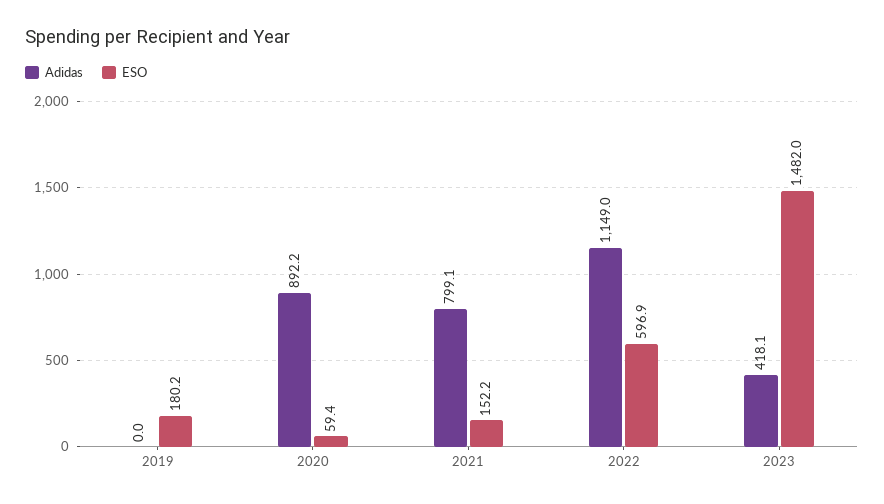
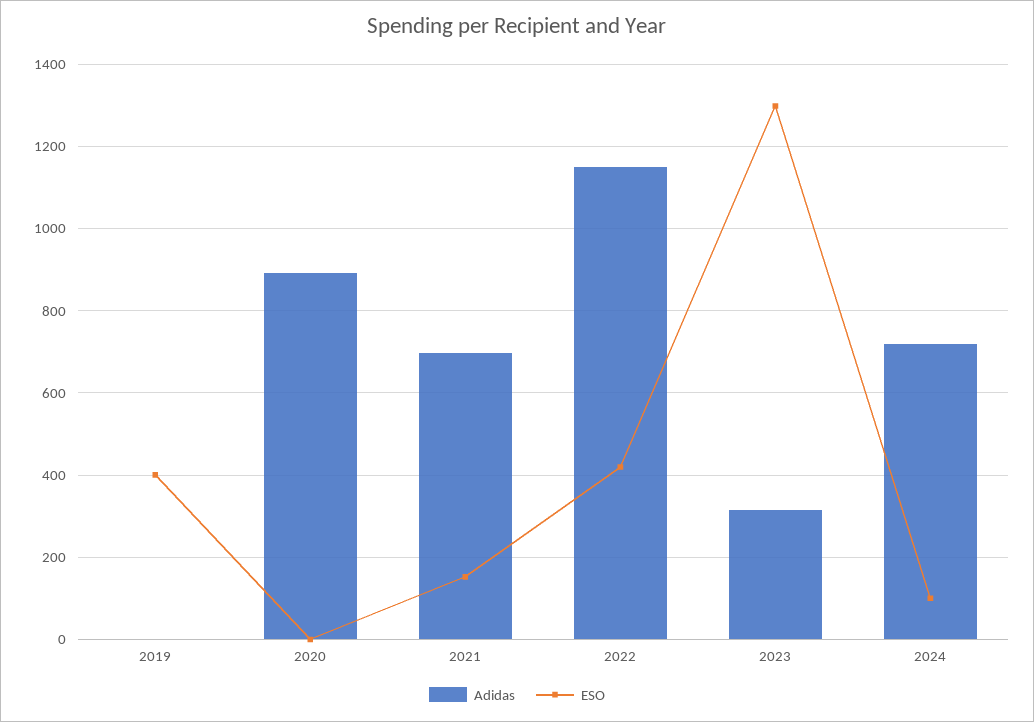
ESO, 2019: 180.2 -> 400
ESO, 2020: 59.4 -> 0
Adidas, 2021: 799.1 -> 700
ESO, 2022: 596.9 -> 420
Adidas, 2023: 418.1 -> 320
ESO, 2023: 1482 -> 1300
Adidas, 2024: none -> 720
ESO, 2024: none -> 100

